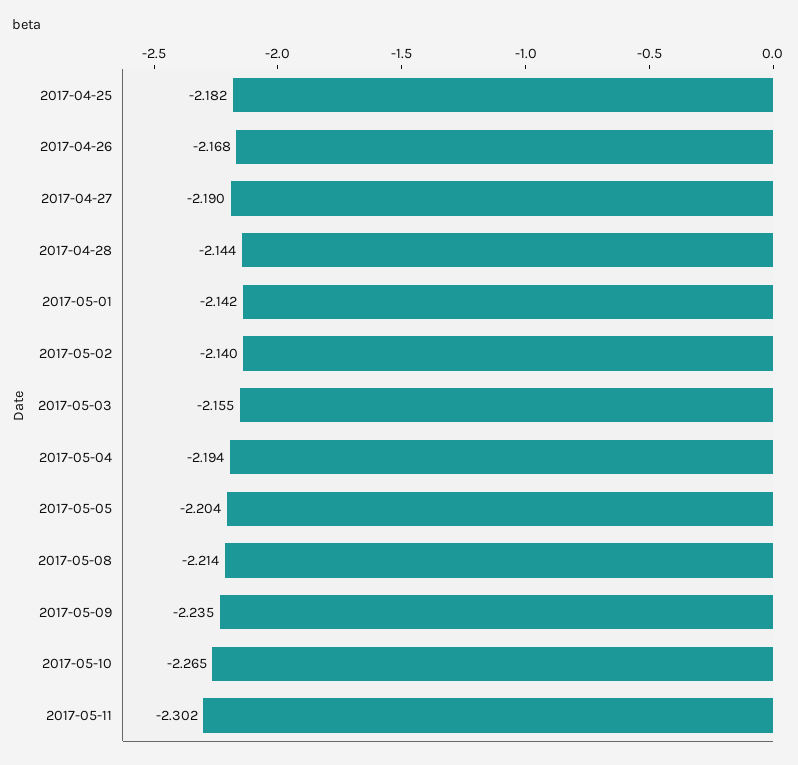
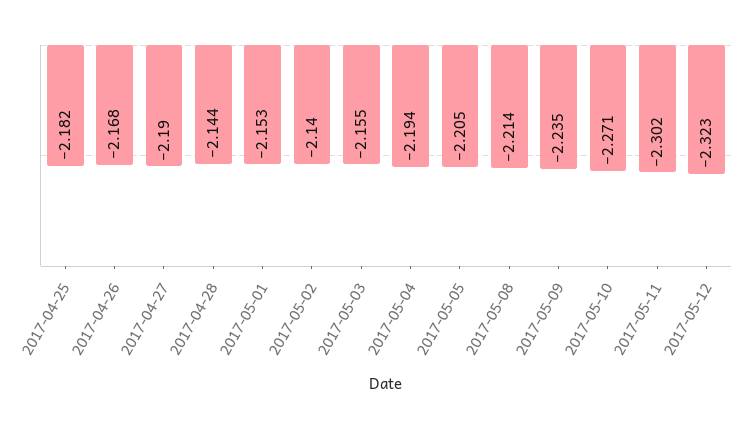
2017-05-01: -2.142 -> -2.153
2017-05-05: -2.204 -> -2.205
2017-05-10: -2.265 -> -2.271
2017-05-12: none -> -2.323

